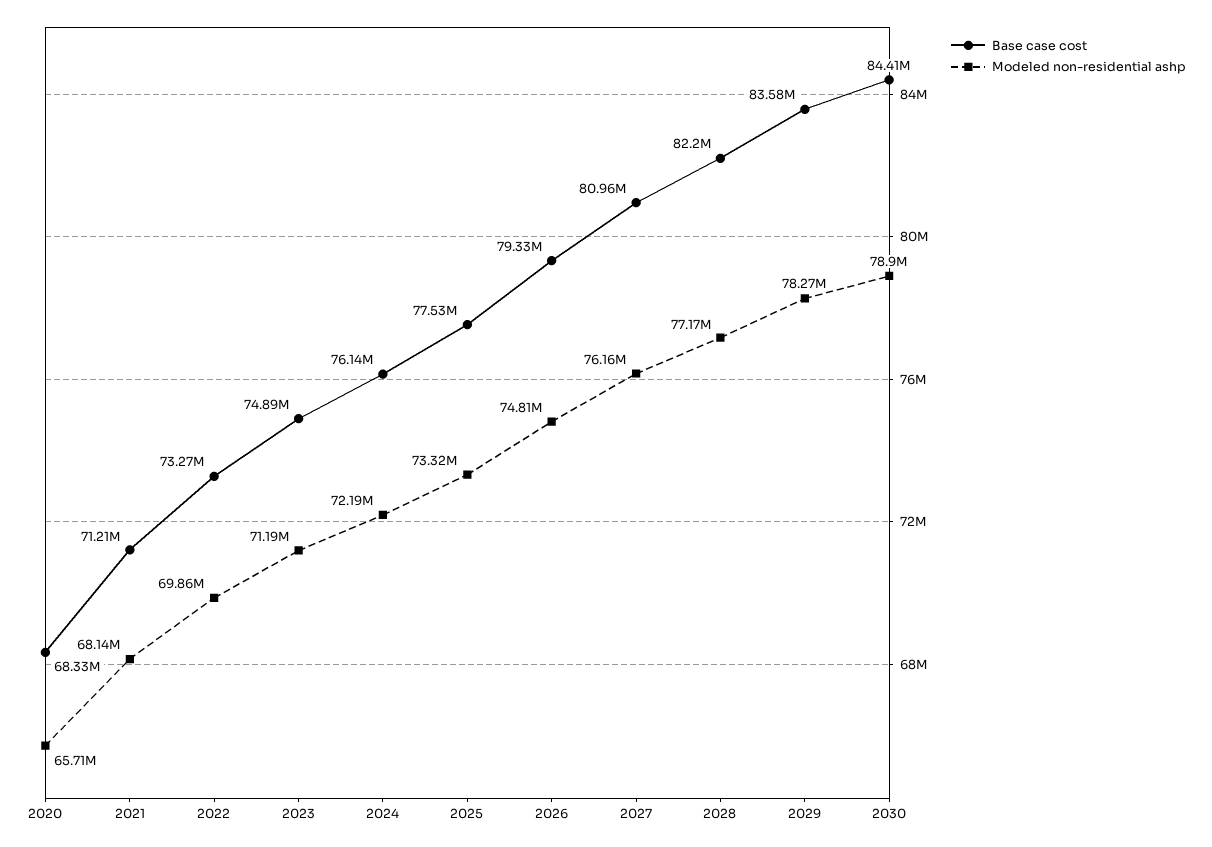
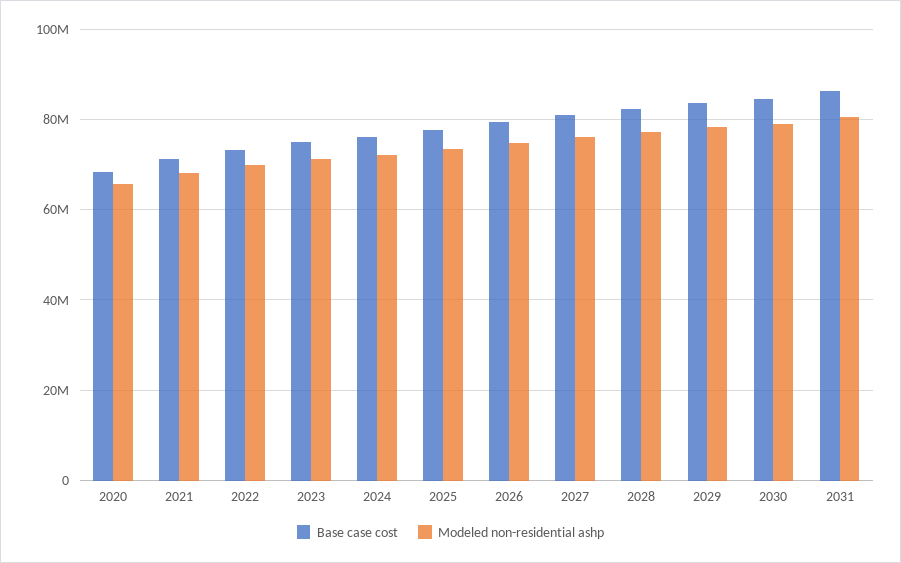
Base case cost, 2031: none -> 86000000
Modeled non-residential ashp, 2031: none -> 80000000

